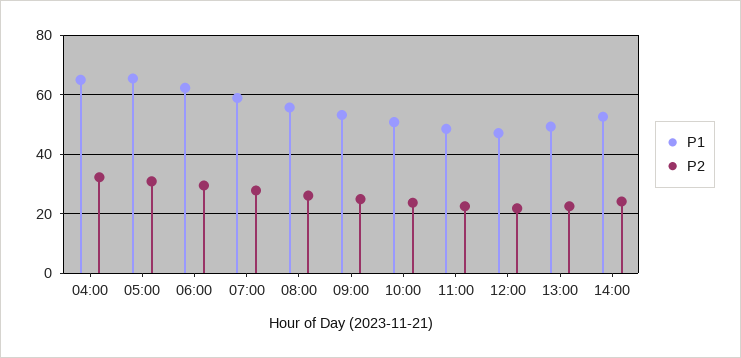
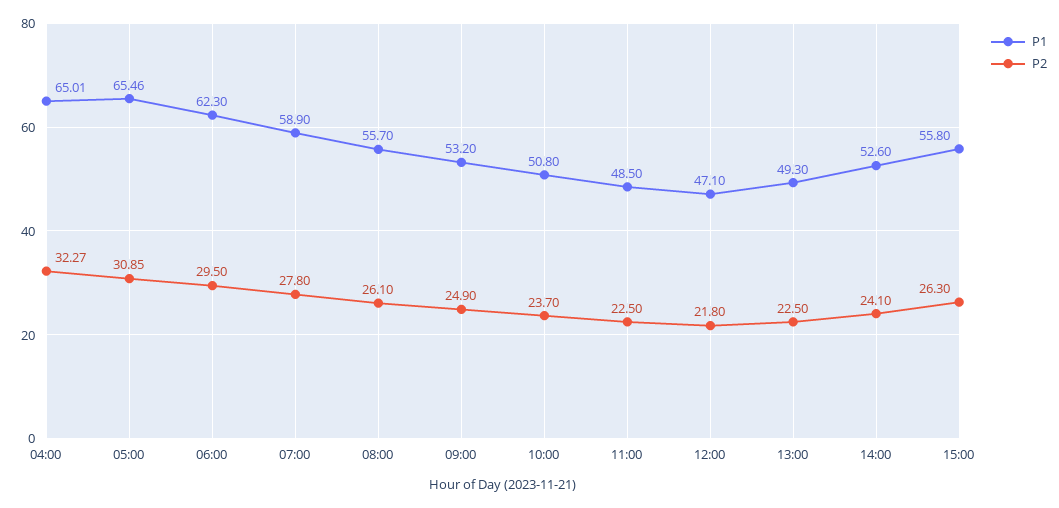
P1, 15:00: none -> 55.8
P2, 15:00: none -> 26.3

